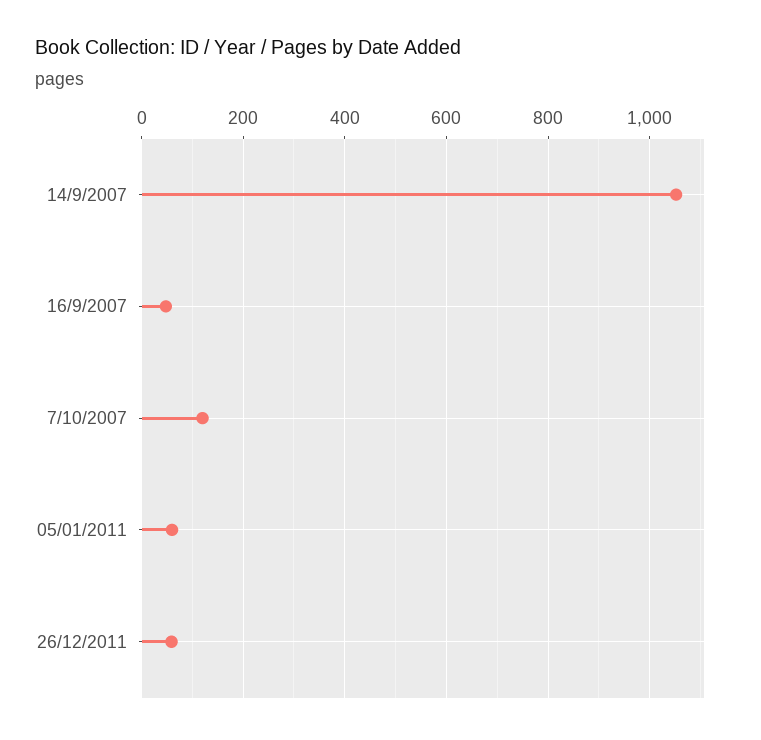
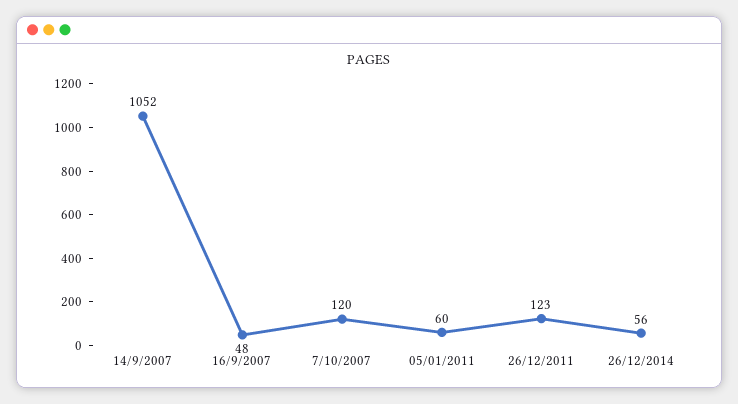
26/12/2011: 60 -> 123
26/12/2014: none -> 56

